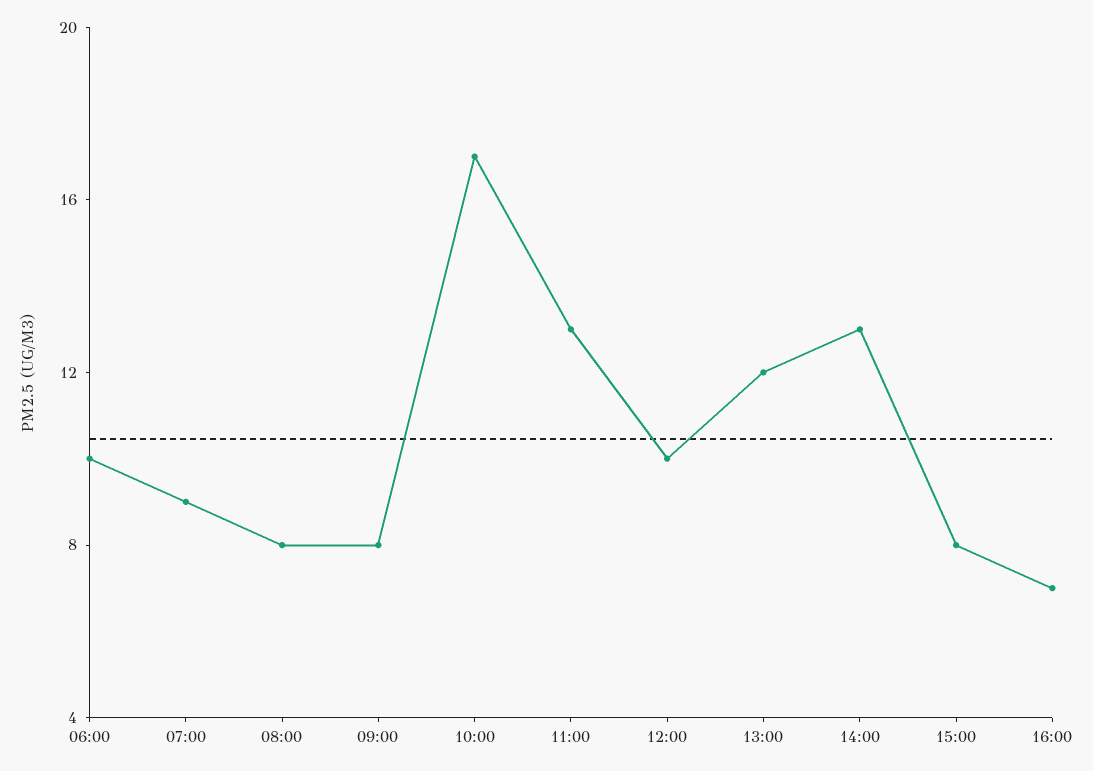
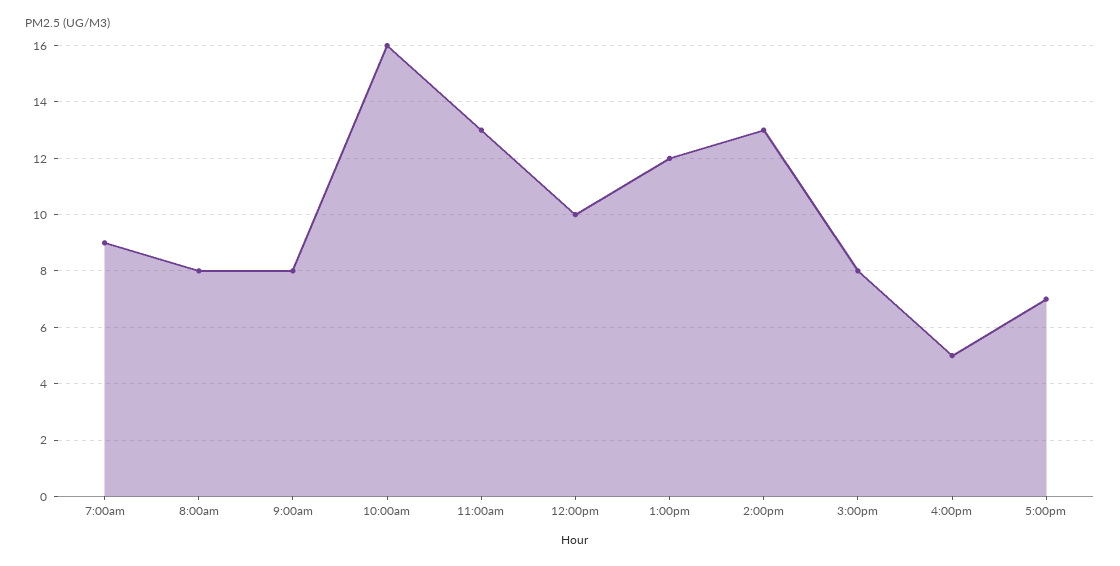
06:00: 10 -> none
10:00: 17 -> 16
16:00: 7 -> 5
5:00pm: none -> 7

